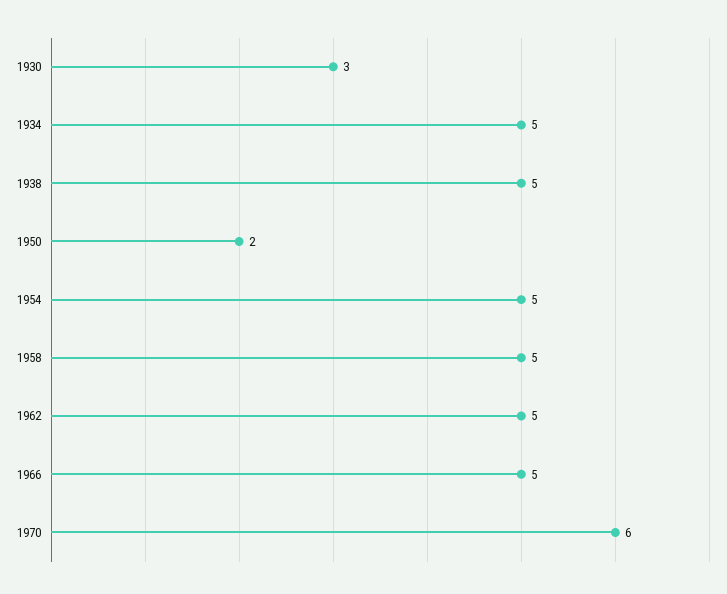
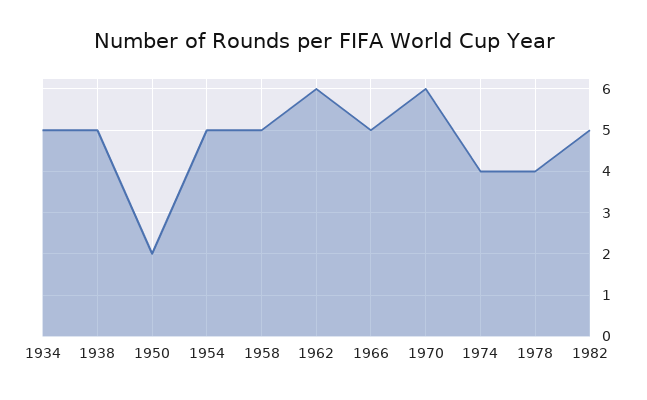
1930: 3 -> none
1962: 5 -> 6
1974: none -> 4
1978: none -> 4
1982: none -> 5

